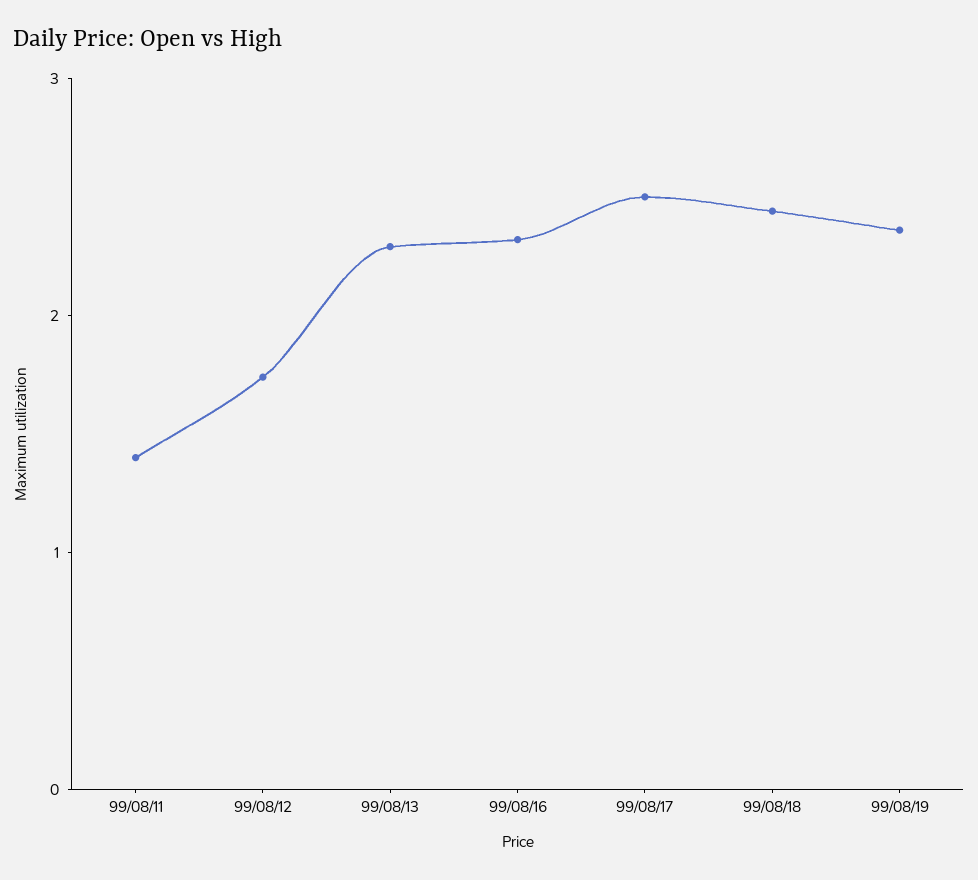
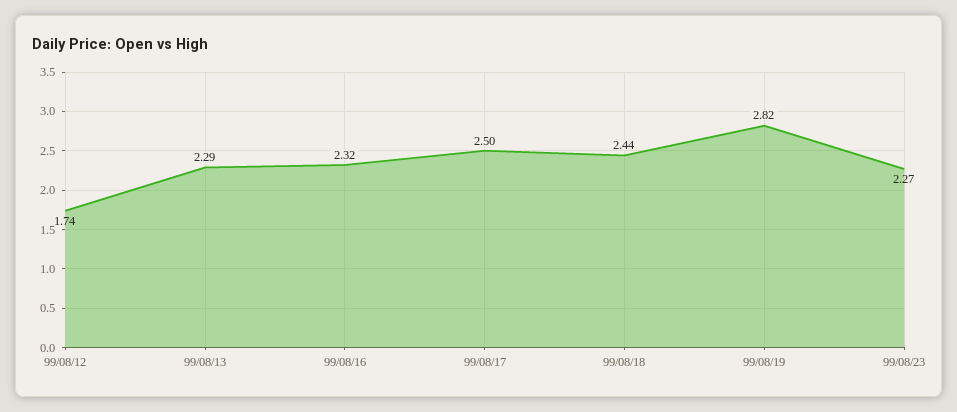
99/08/11: 1.4 -> none
99/08/19: 2.4 -> 2.82
99/08/23: none -> 2.27

